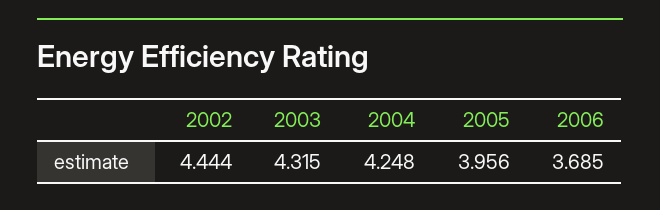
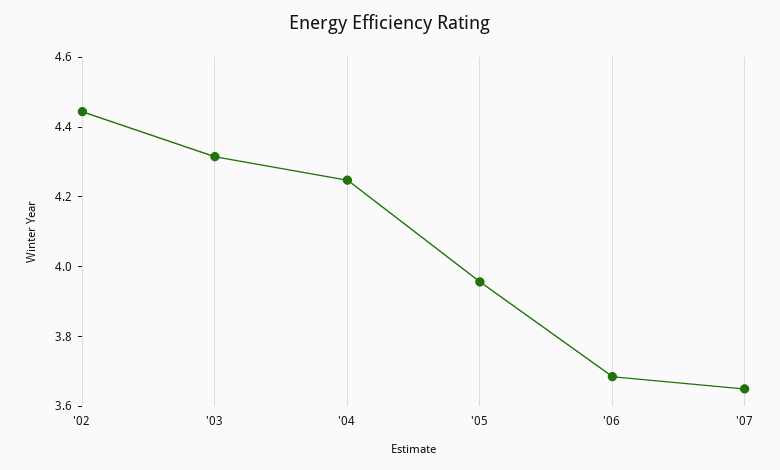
'07: none -> 3.65

